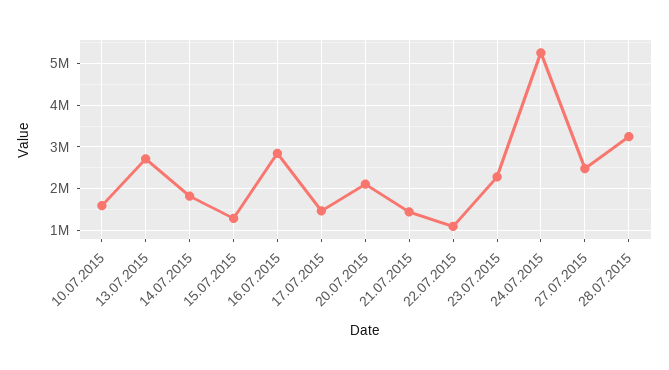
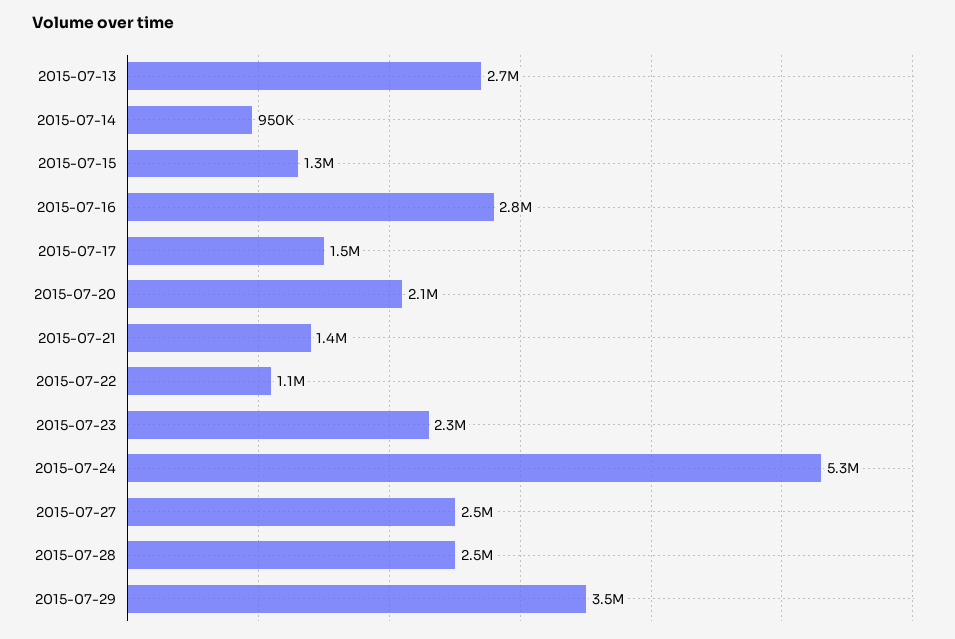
10.07.2015: 1600000 -> none
14.07.2015: 1800000 -> 950000
28.07.2015: 3200000 -> 2500000
2015-07-29: none -> 3500000

